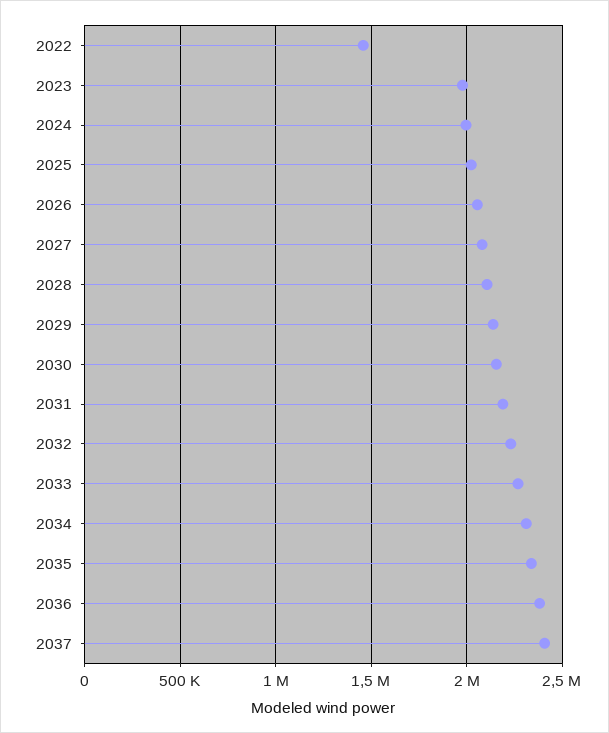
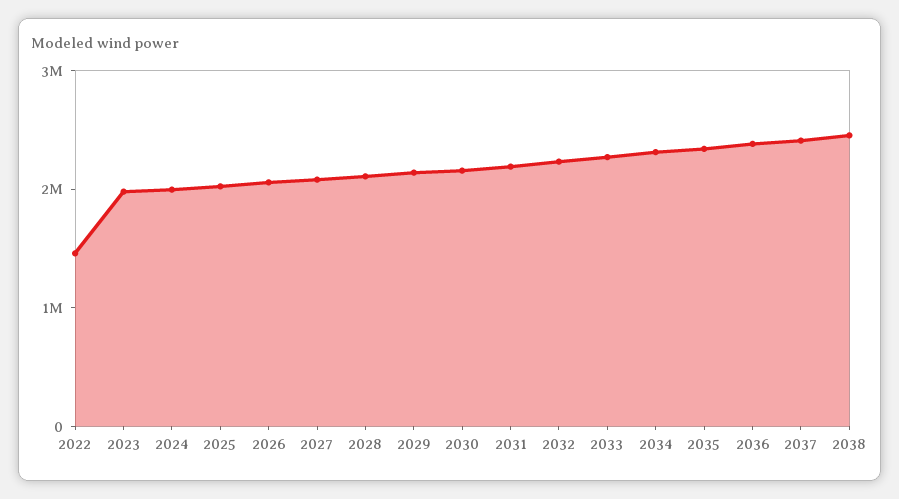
2038: none -> 2400000

